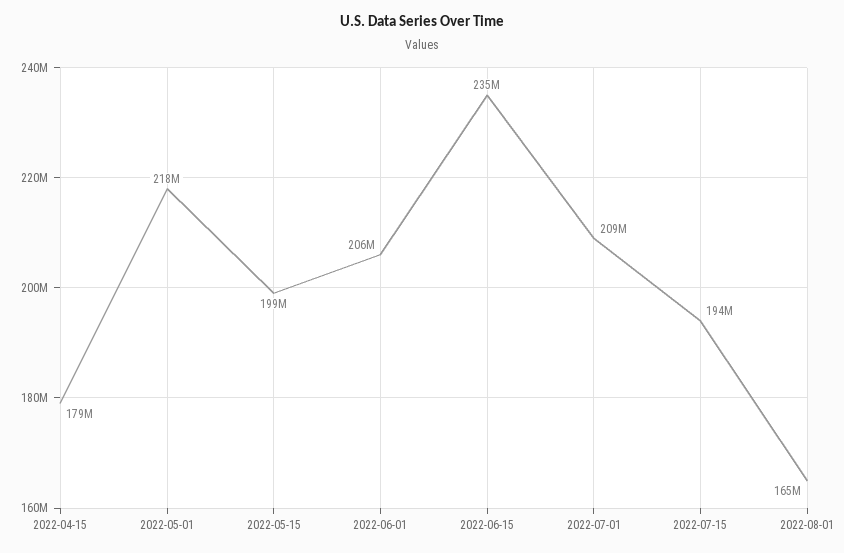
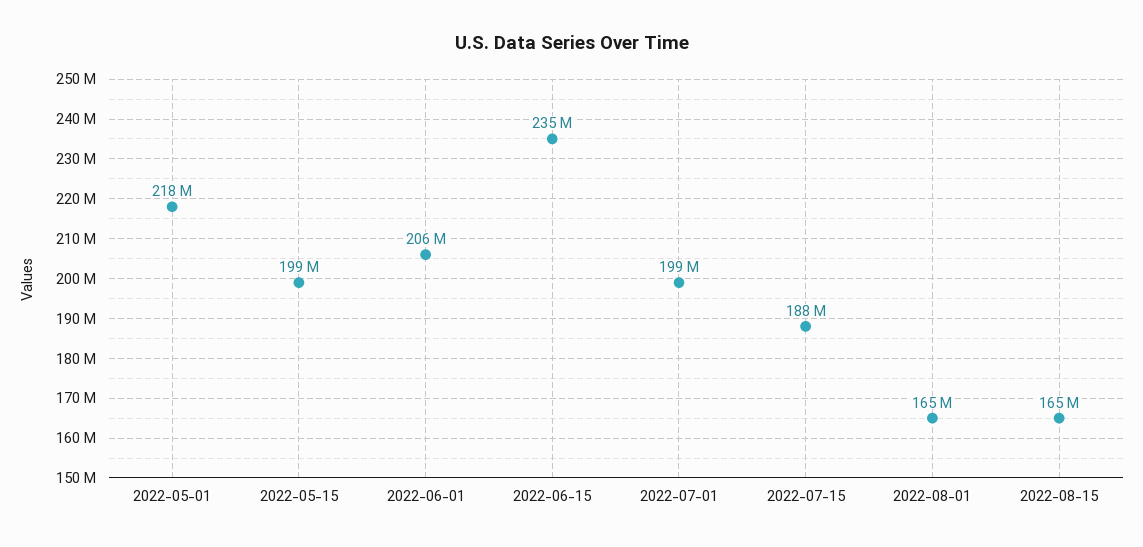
2022-04-15: 179000000 -> none
2022-07-01: 209000000 -> 199000000
2022-07-15: 194000000 -> 188000000
2022-08-15: none -> 165000000

